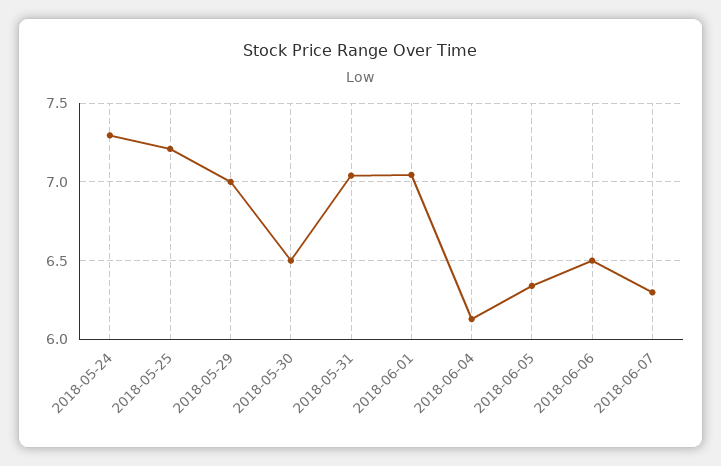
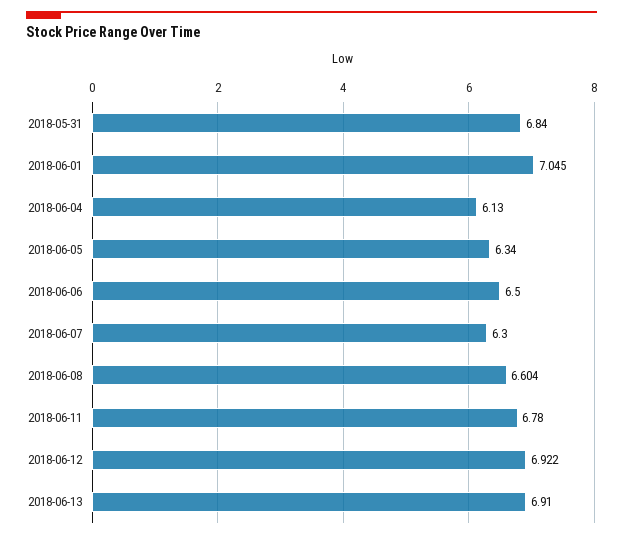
2018-05-24: 7.3 -> none
2018-05-25: 7.2 -> none
2018-05-29: 7 -> none
2018-05-30: 6.5 -> none
2018-05-31: 7.05 -> 6.84
2018-06-08: none -> 6.604
2018-06-11: none -> 6.78
2018-06-12: none -> 6.922
2018-06-13: none -> 6.91

